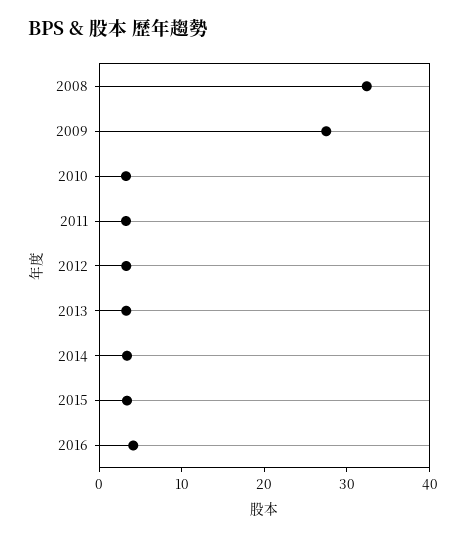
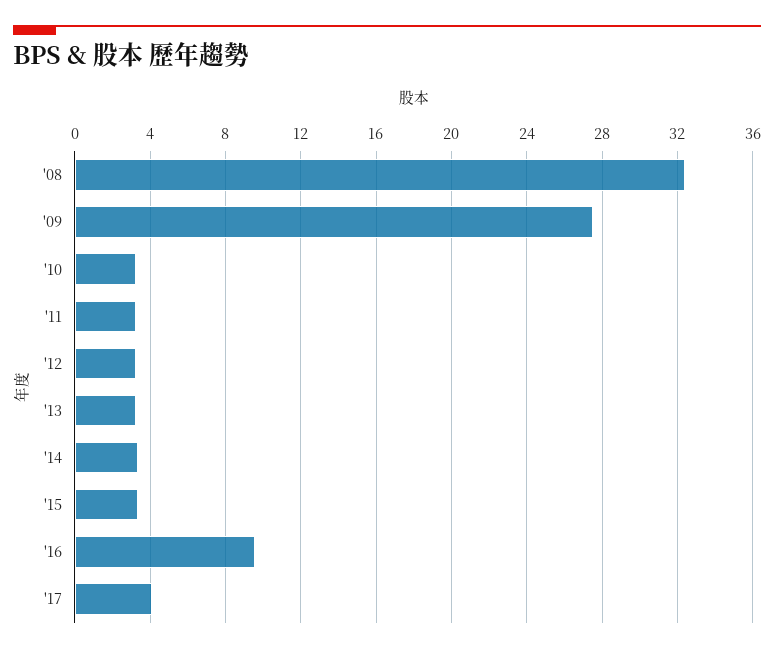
2016: 4 -> 9.5
'17: none -> 4

